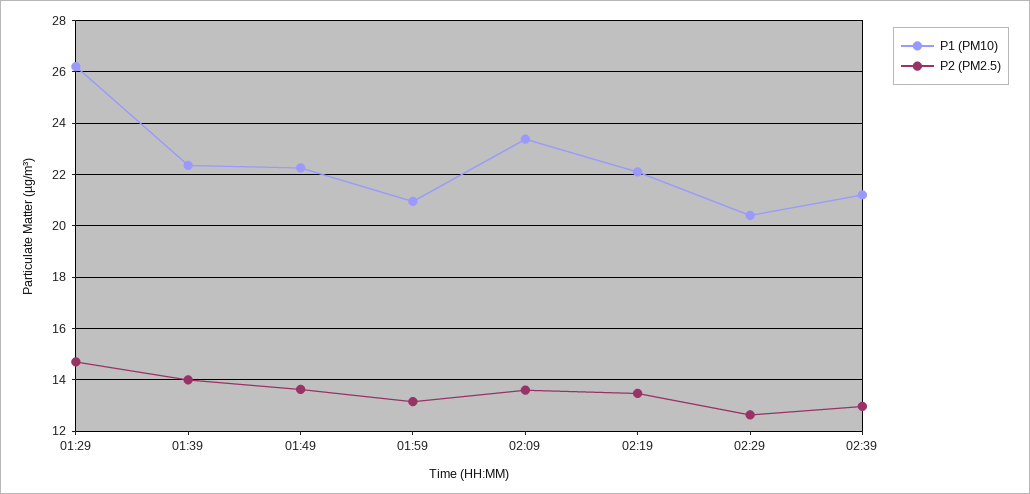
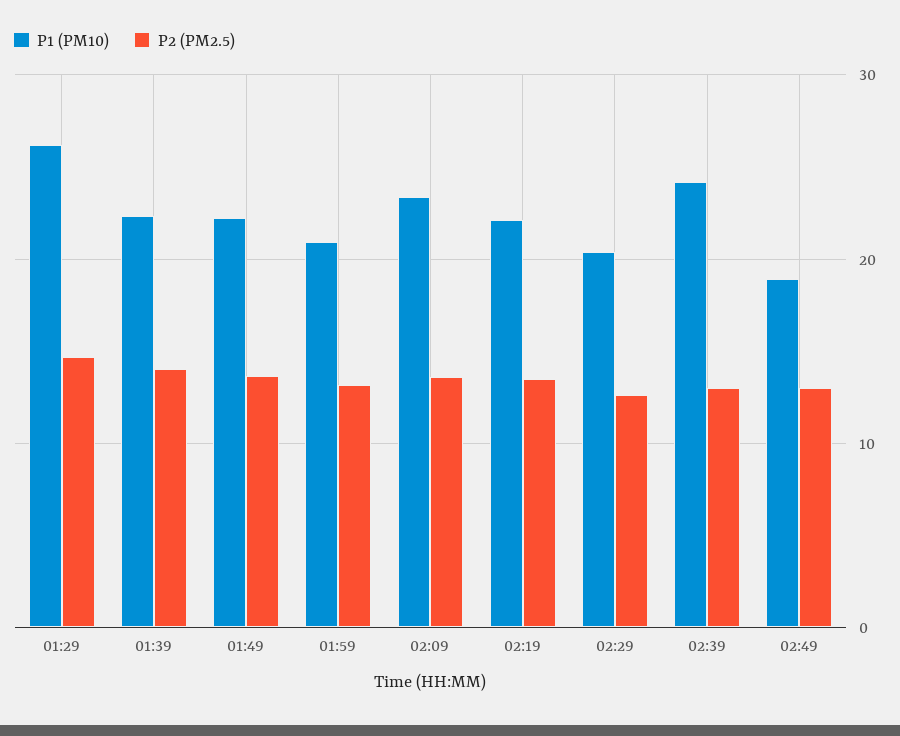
P1 (PM10), 02:39: 21.25 -> 24
P1 (PM10), 02:49: none -> 19
P2 (PM2.5), 02:49: none -> 13

